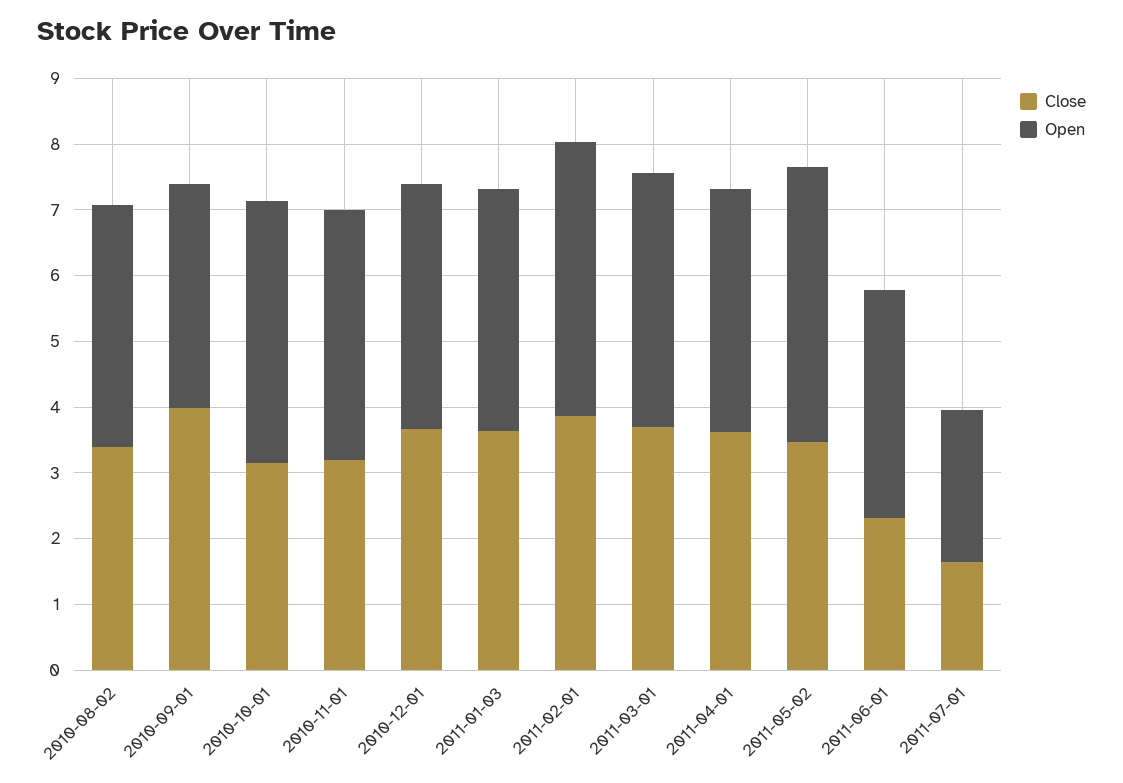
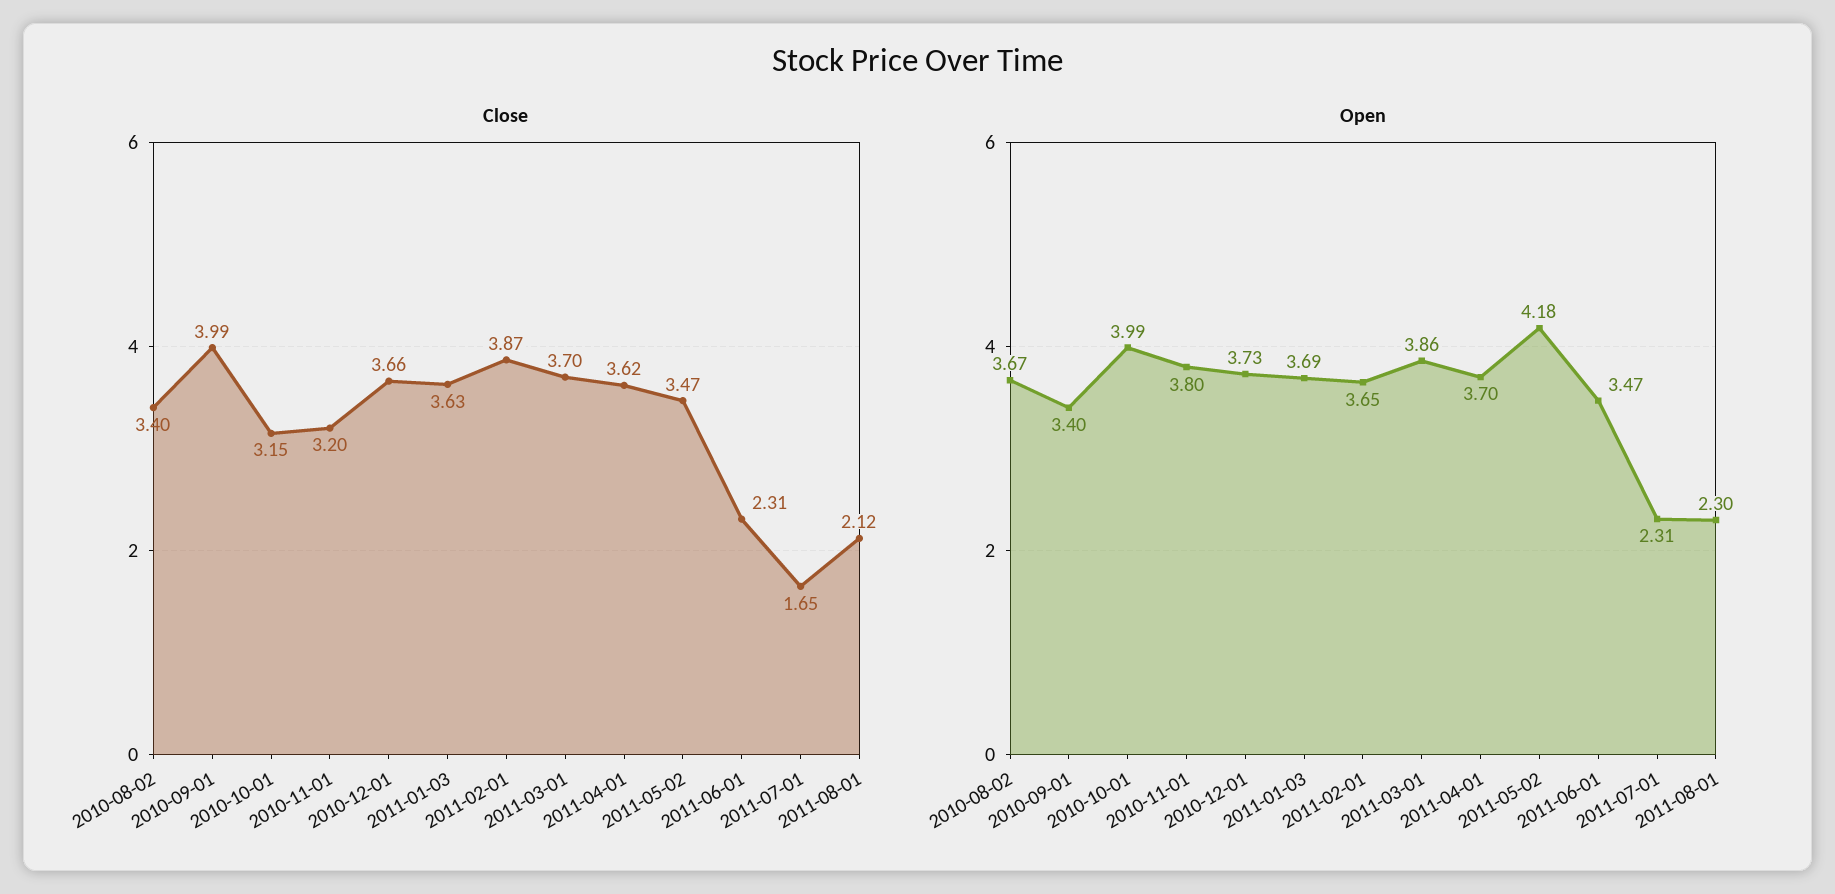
Open, 2011-02-01: 4.2 -> 3.65
Close, 2011-08-01: none -> 2.12
Open, 2011-08-01: none -> 2.3

